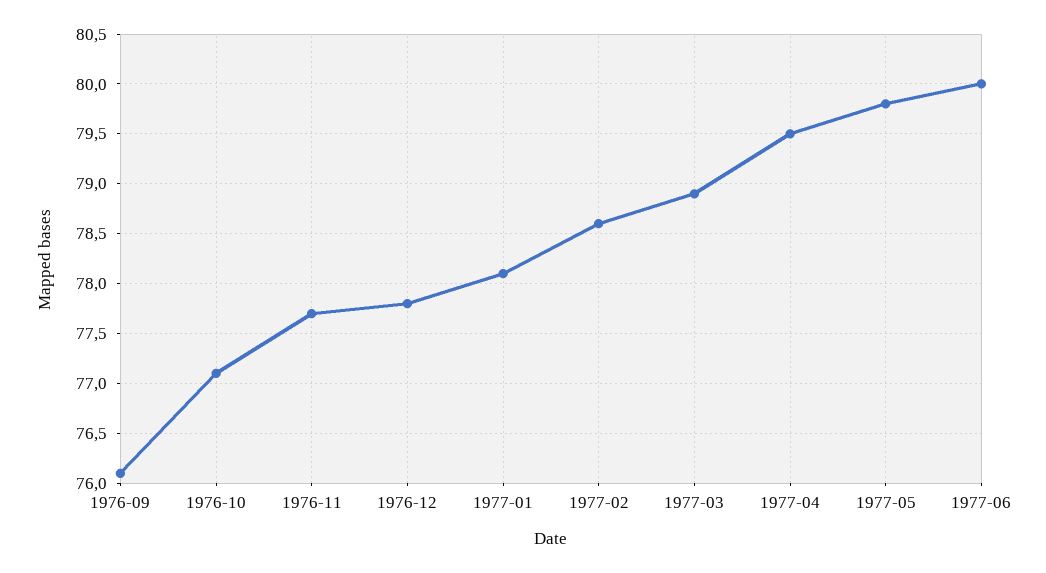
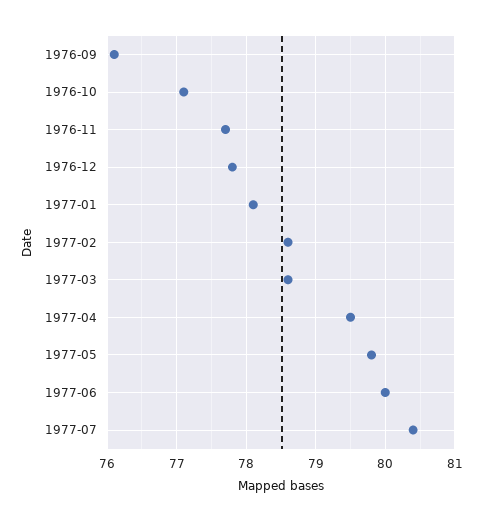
1977-03: 78.9 -> 78.6
1977-07: none -> 80.4

